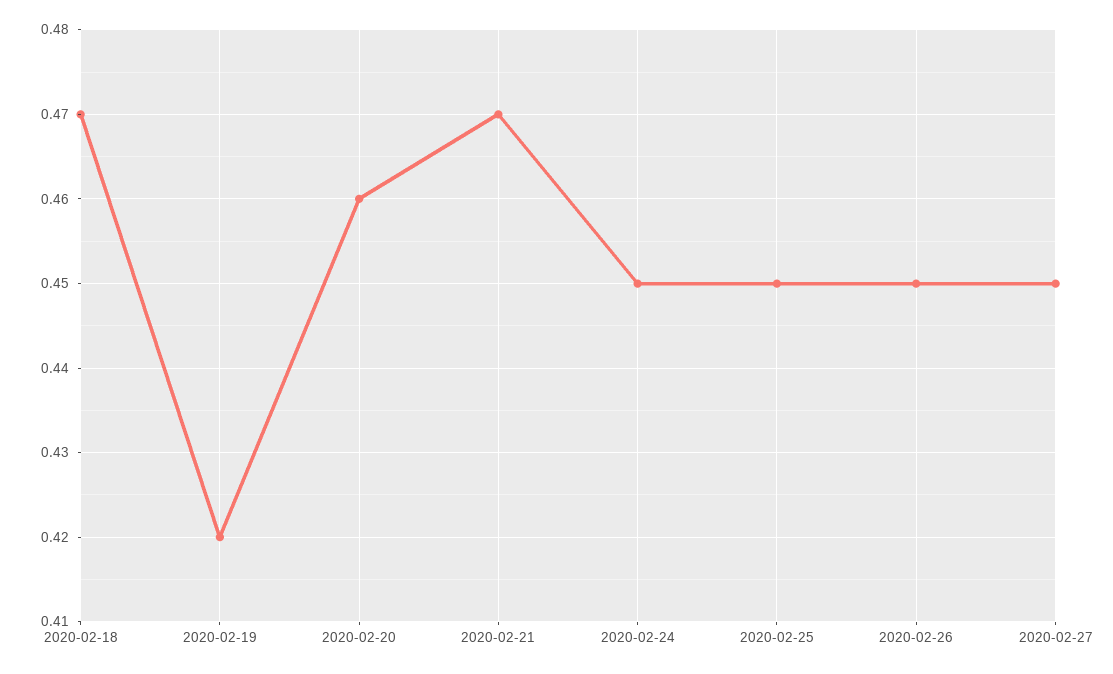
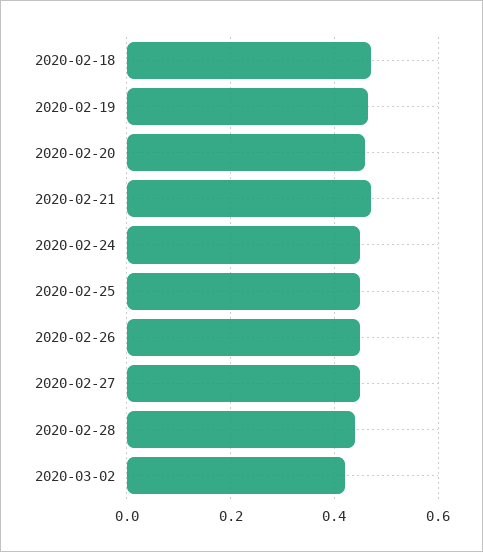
2020-02-19: 0.42 -> 0.46
2020-02-28: none -> 0.44
2020-03-02: none -> 0.42

